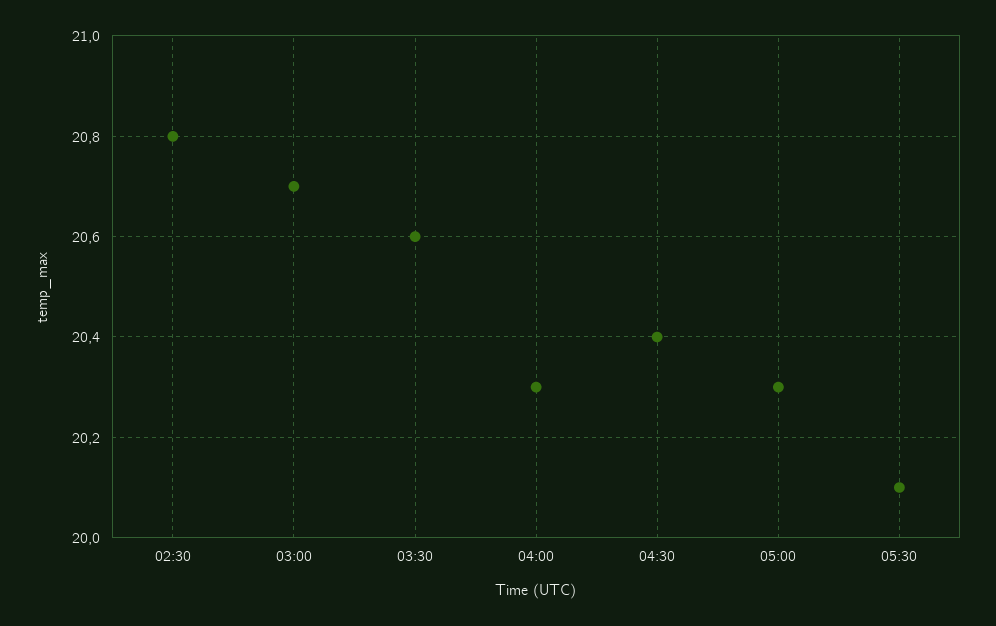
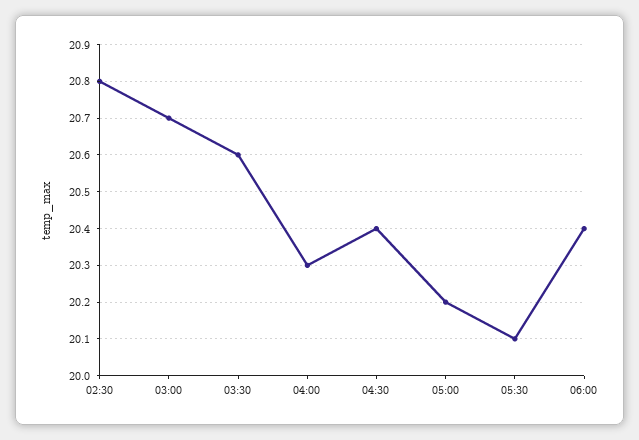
05:00: 20.3 -> 20.2
06:00: none -> 20.4

